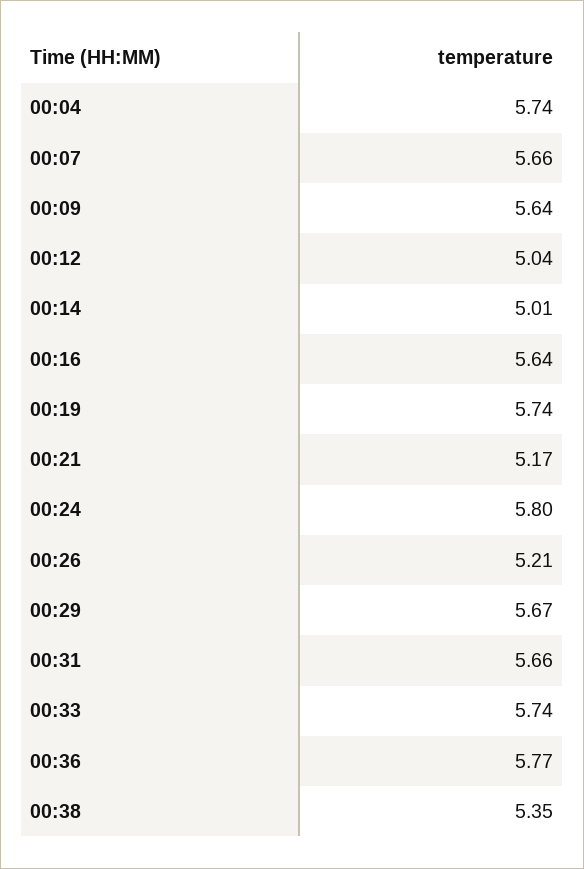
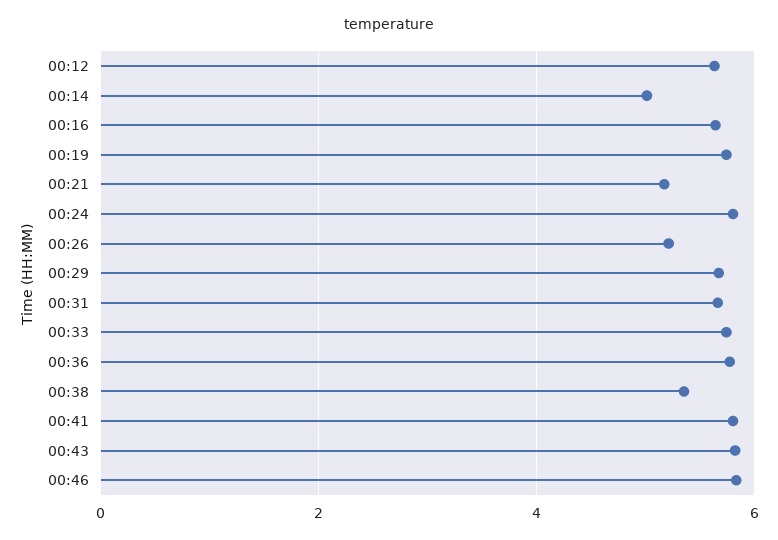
00:04: 5.74 -> none
00:07: 5.66 -> none
00:09: 5.64 -> none
00:12: 5.04 -> 5.6
00:41: none -> 5.8
00:43: none -> 5.8
00:46: none -> 5.8

